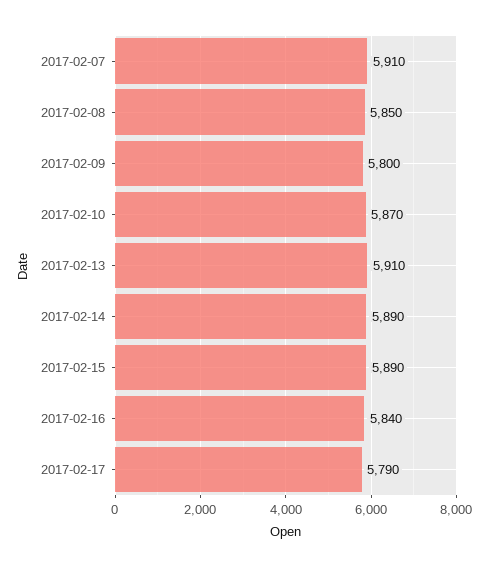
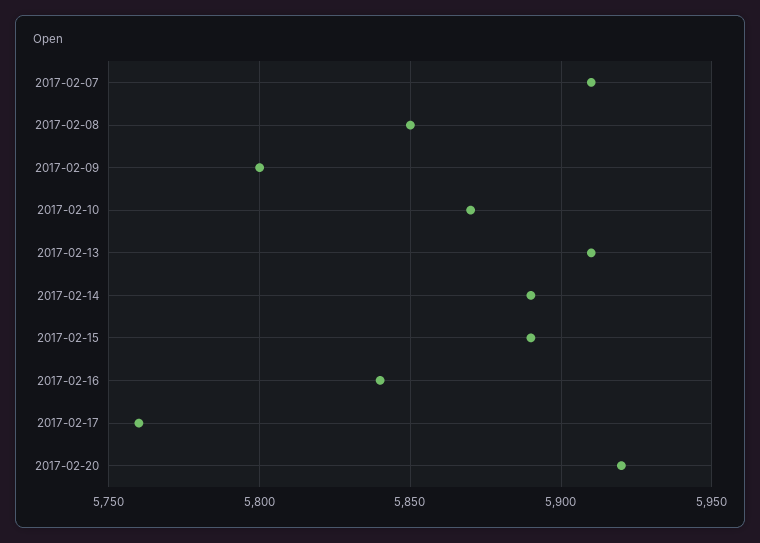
2017-02-17: 5790 -> 5760
2017-02-20: none -> 5920

